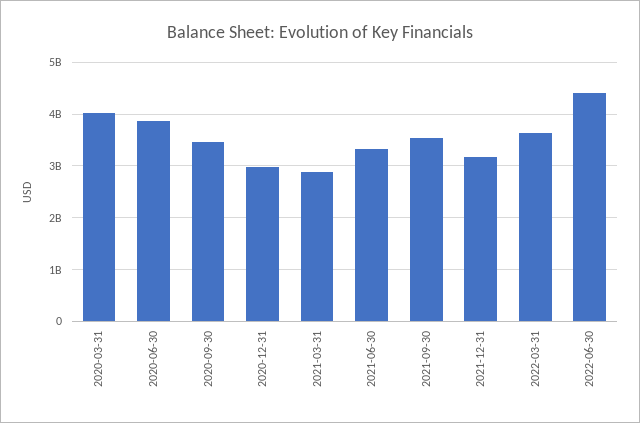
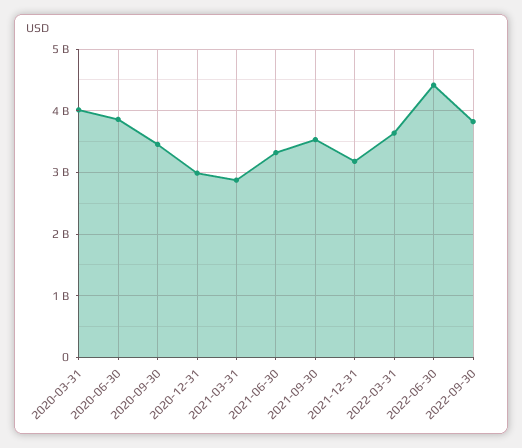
2022-09-30: none -> 3800000000

